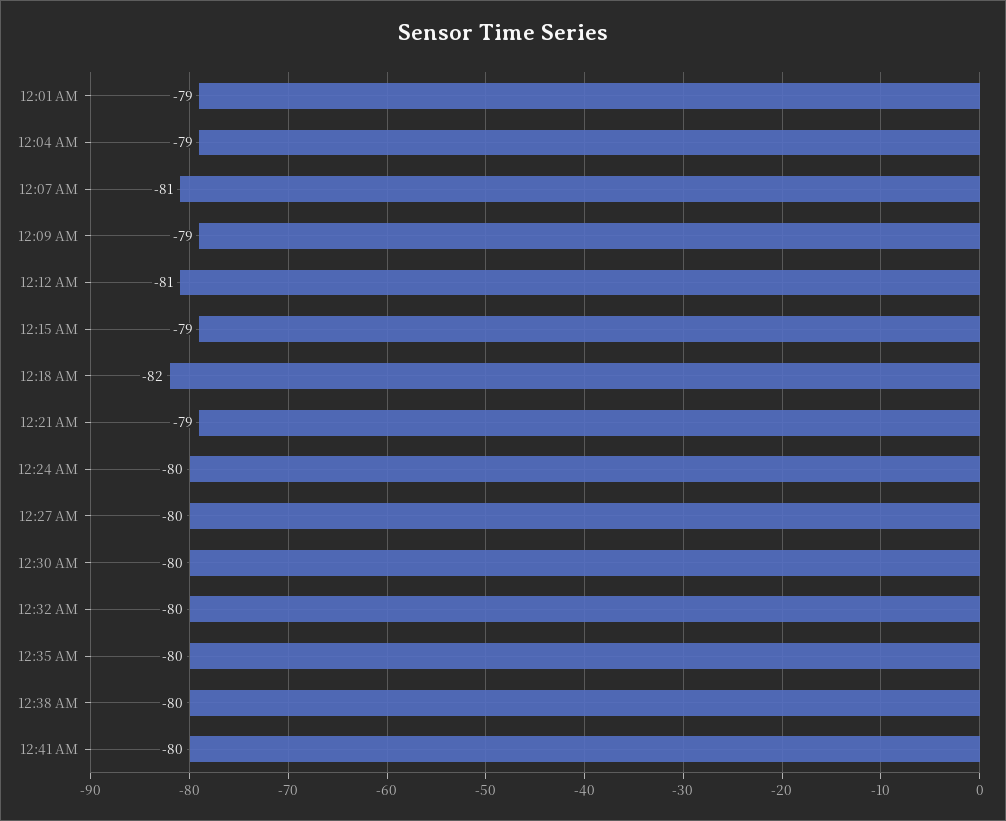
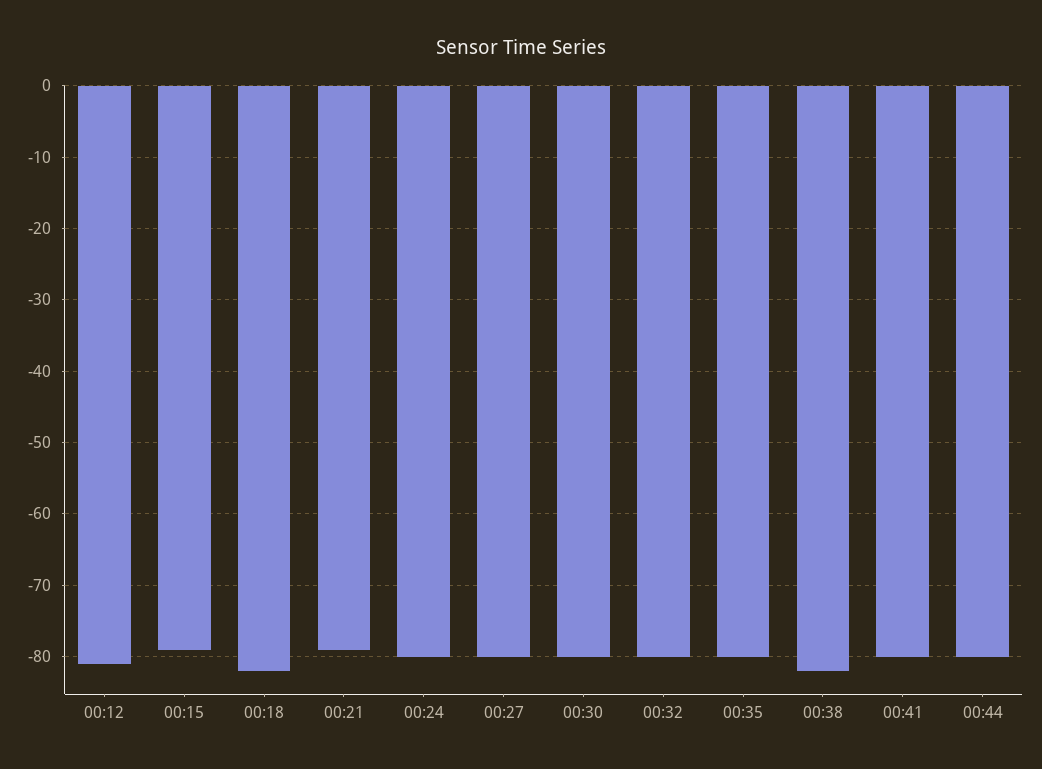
12:01 AM: -79 -> none
12:04 AM: -79 -> none
12:07 AM: -81 -> none
12:09 AM: -79 -> none
12:38 AM: -80 -> -82
00:44: none -> -80

